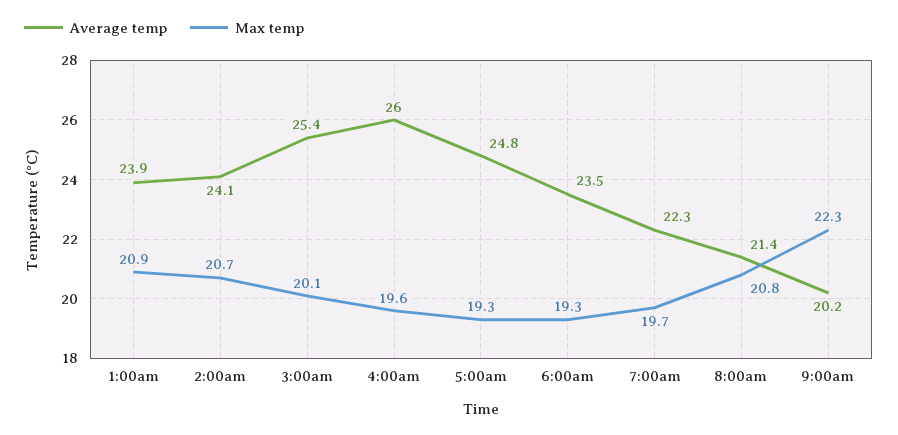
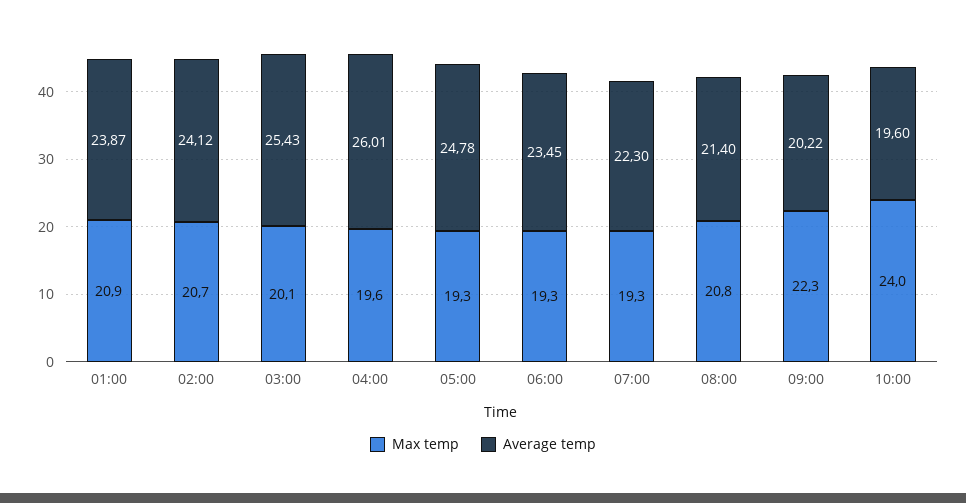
Max temp, 7:00am: 19.7 -> 19.3
Max temp, 10:00: none -> 24
Average temp, 10:00: none -> 19.6

